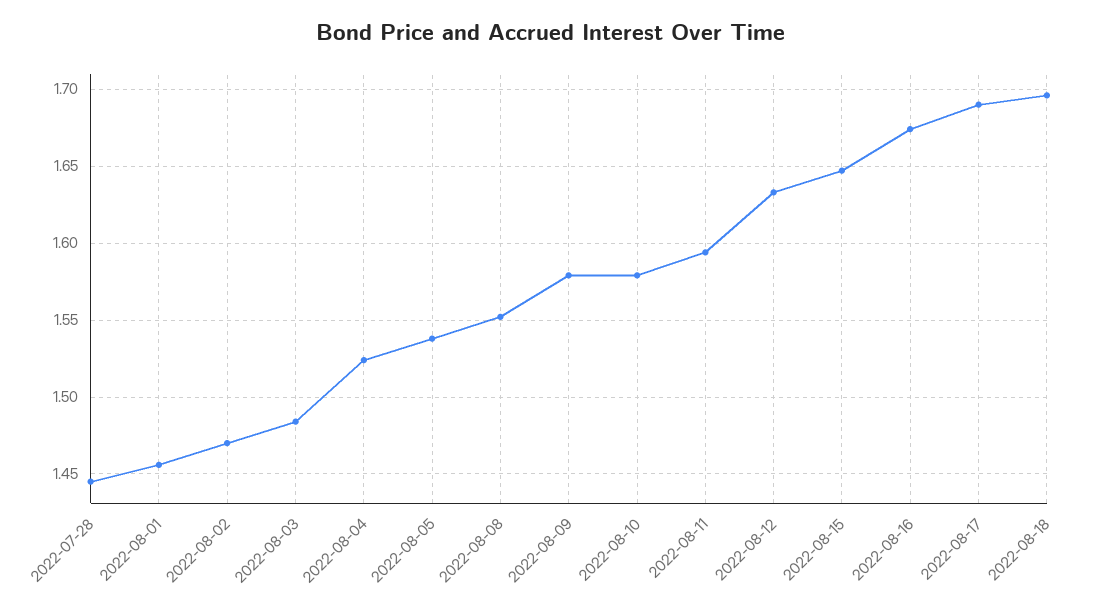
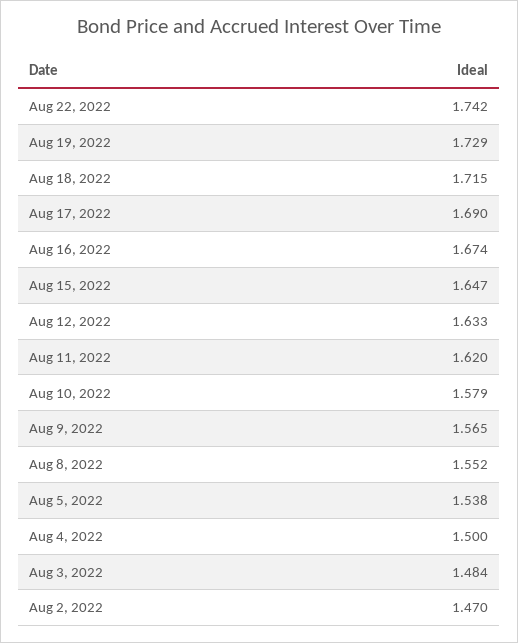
2022-07-28: 1.445 -> none
2022-08-01: 1.455 -> none
2022-08-04: 1.525 -> 1.5
2022-08-09: 1.58 -> 1.565
2022-08-11: 1.595 -> 1.62
2022-08-18: 1.695 -> 1.715
Aug 22, 2022: none -> 1.742
Aug 19, 2022: none -> 1.729

